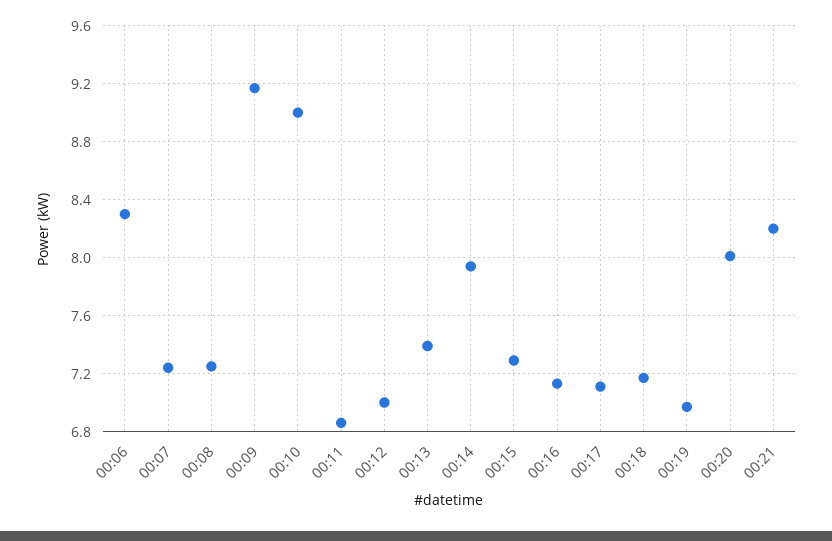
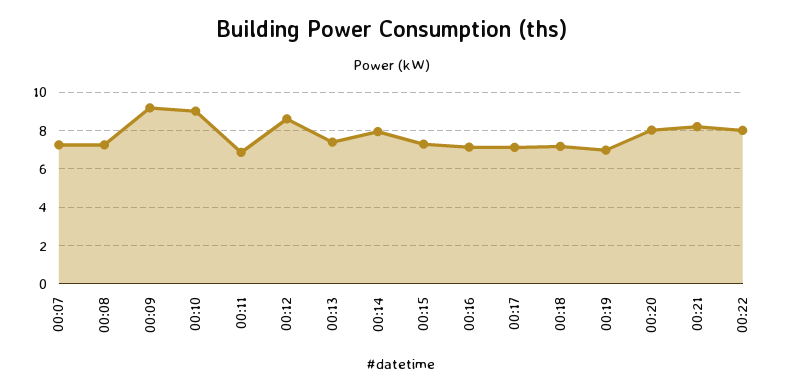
00:06: 8.3 -> none
00:12: 7 -> 8.5
00:22: none -> 8

